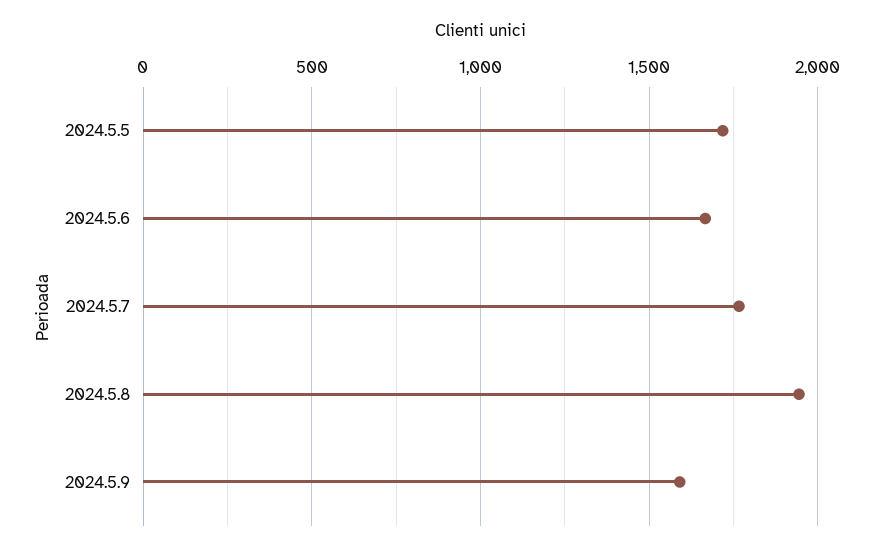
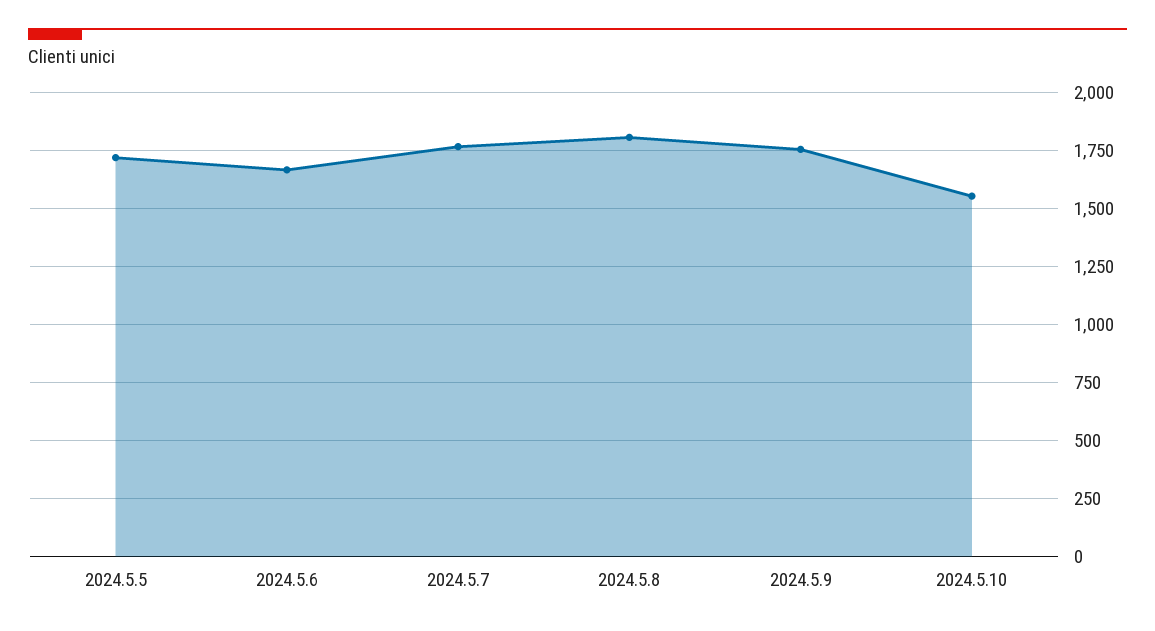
2024.5.8: 1950 -> 1800
2024.5.9: 1600 -> 1750
2024.5.10: none -> 1550

